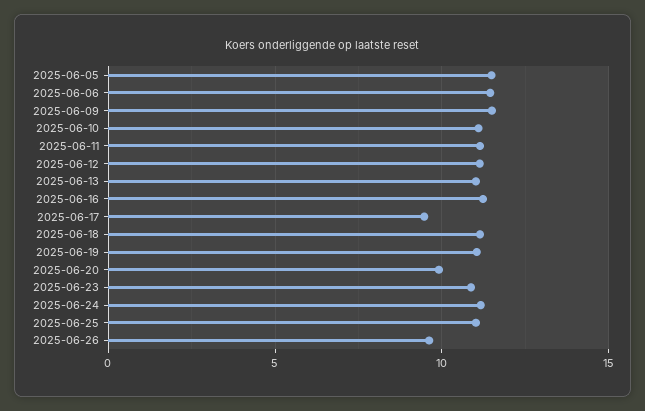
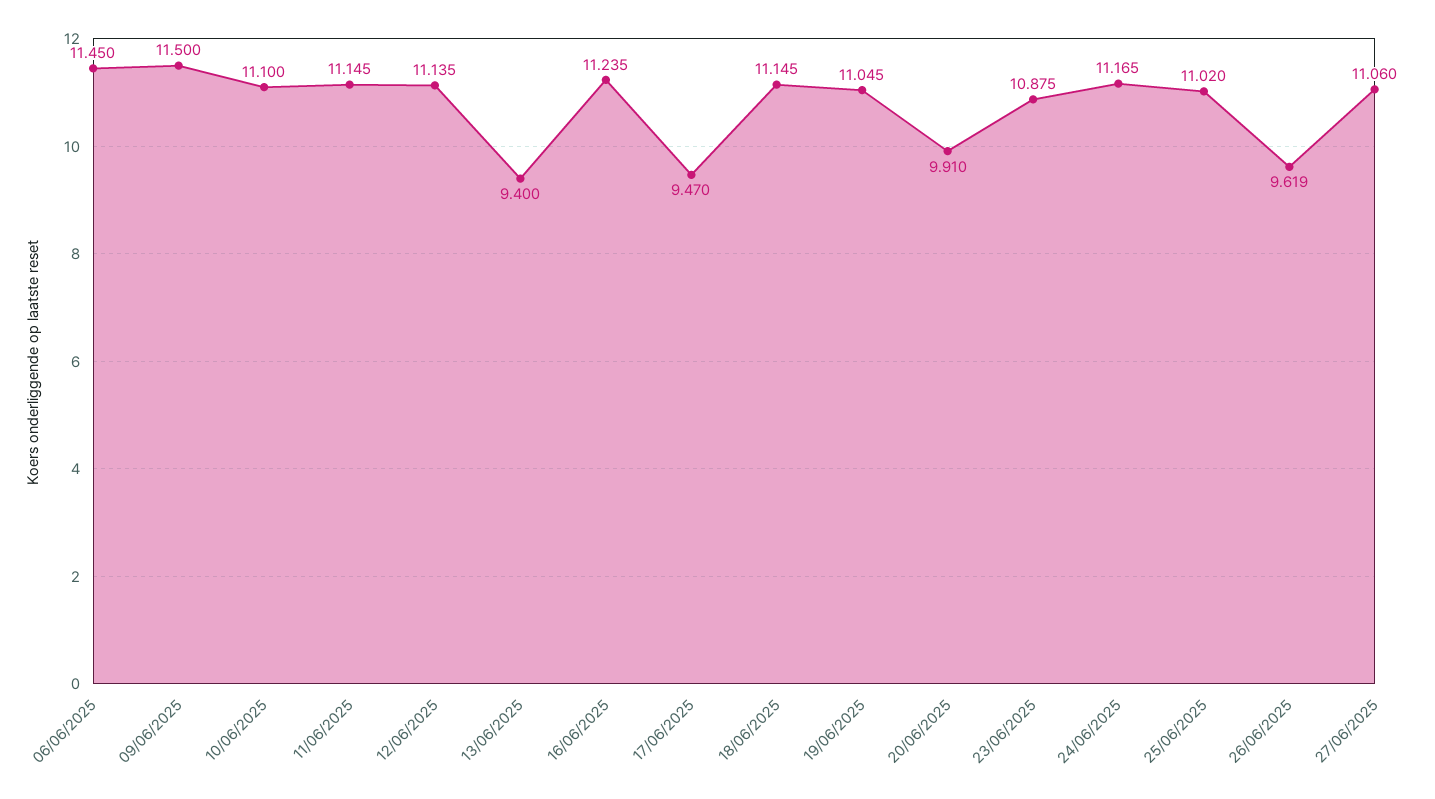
2025-06-05: 11.5 -> none
2025-06-13: 11 -> 9.4
27/06/2025: none -> 11.06

